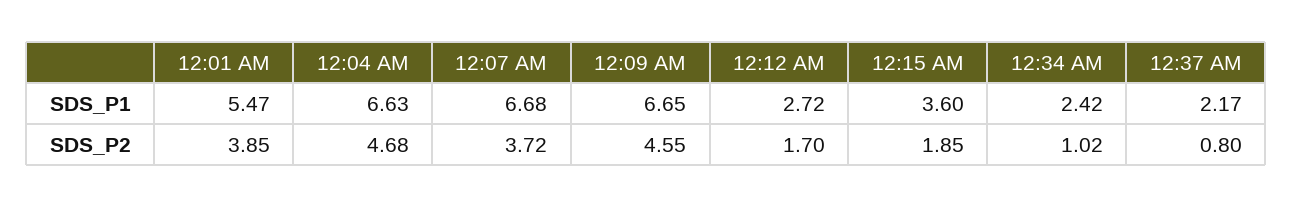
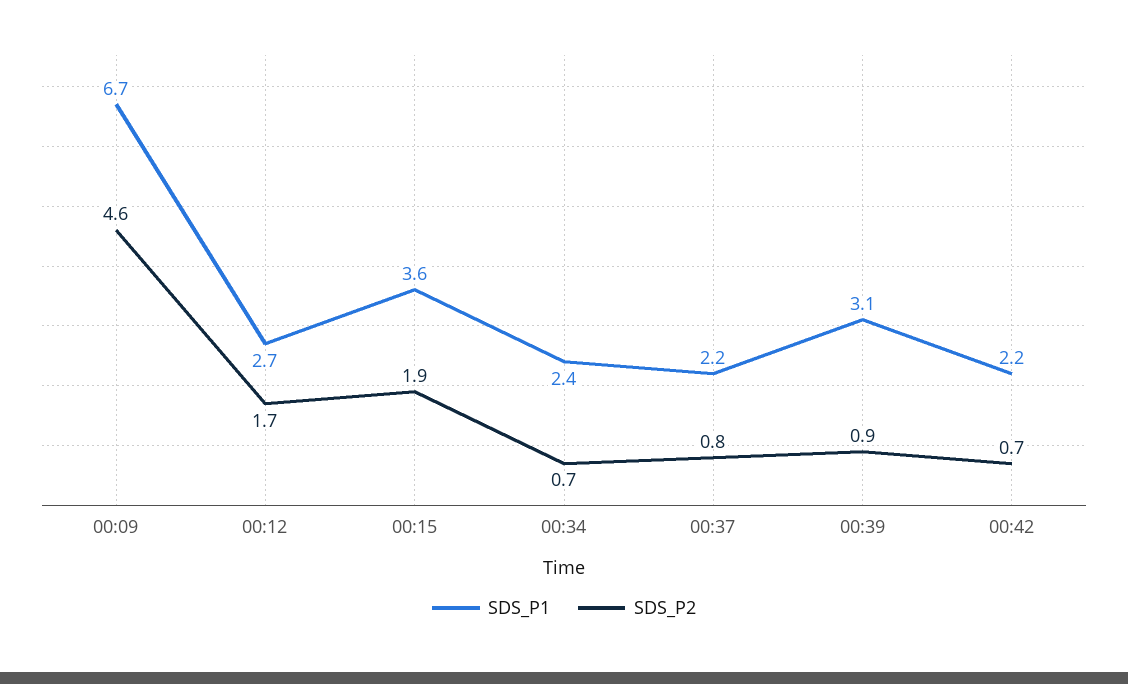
SDS_P1, 12:01 AM: 5.47 -> none
SDS_P1, 12:04 AM: 6.63 -> none
SDS_P1, 12:07 AM: 6.68 -> none
SDS_P2, 12:01 AM: 3.85 -> none
SDS_P2, 12:04 AM: 4.68 -> none
SDS_P2, 12:07 AM: 3.72 -> none
SDS_P2, 12:34 AM: 1.02 -> 0.7
SDS_P1, 00:39: none -> 3.1
SDS_P2, 00:39: none -> 0.9
SDS_P1, 00:42: none -> 2.2
SDS_P2, 00:42: none -> 0.7

